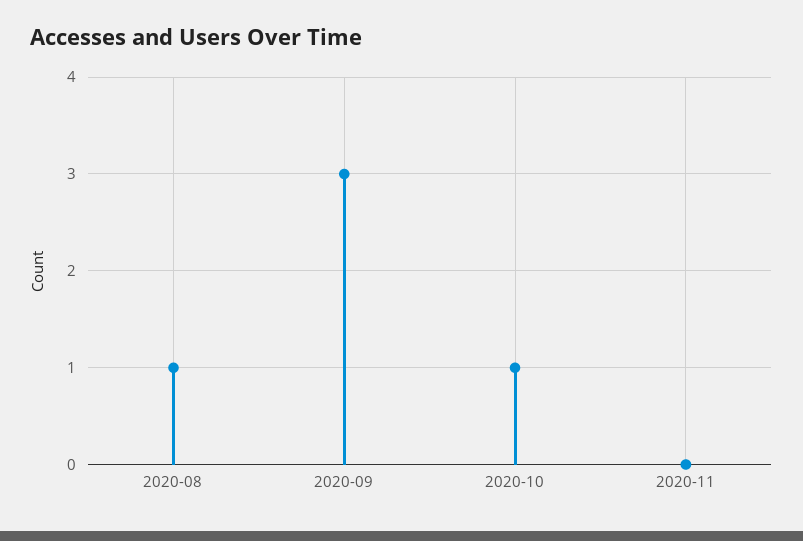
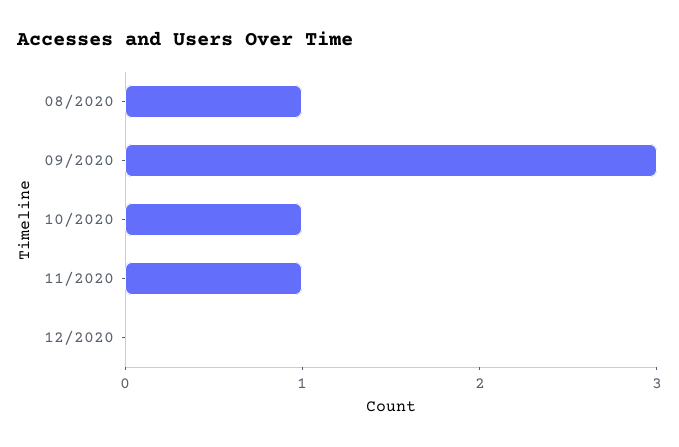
2020-11: 0 -> 1
12/2020: none -> 0

